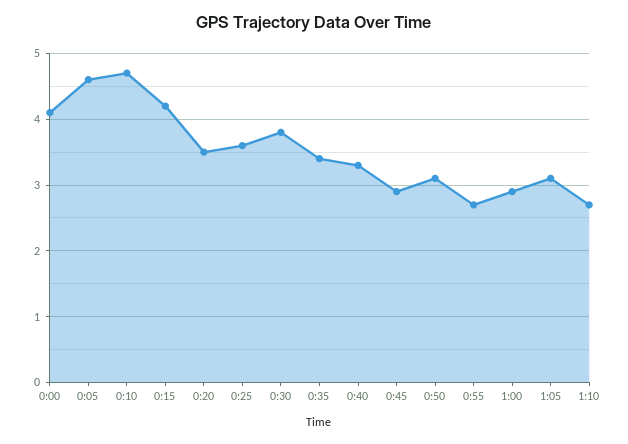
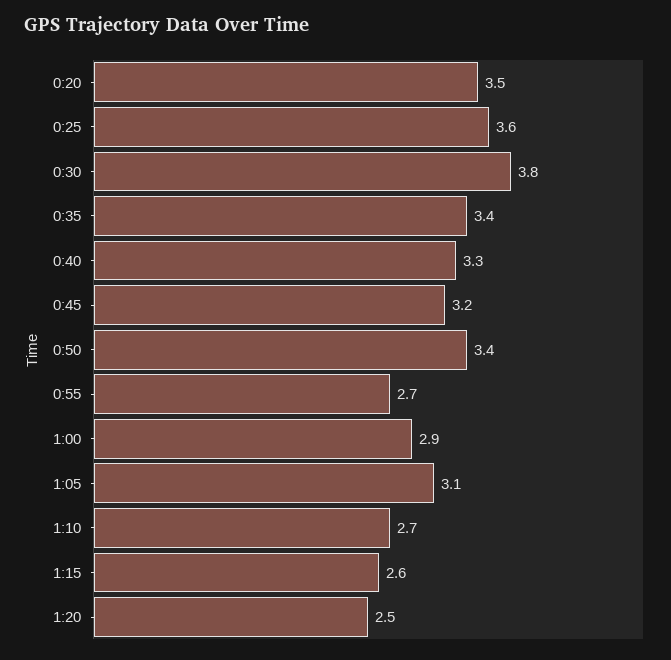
0:00: 4.1 -> none
0:05: 4.6 -> none
0:10: 4.7 -> none
0:15: 4.2 -> none
0:45: 2.9 -> 3.2
0:50: 3.1 -> 3.4
1:15: none -> 2.6
1:20: none -> 2.5

